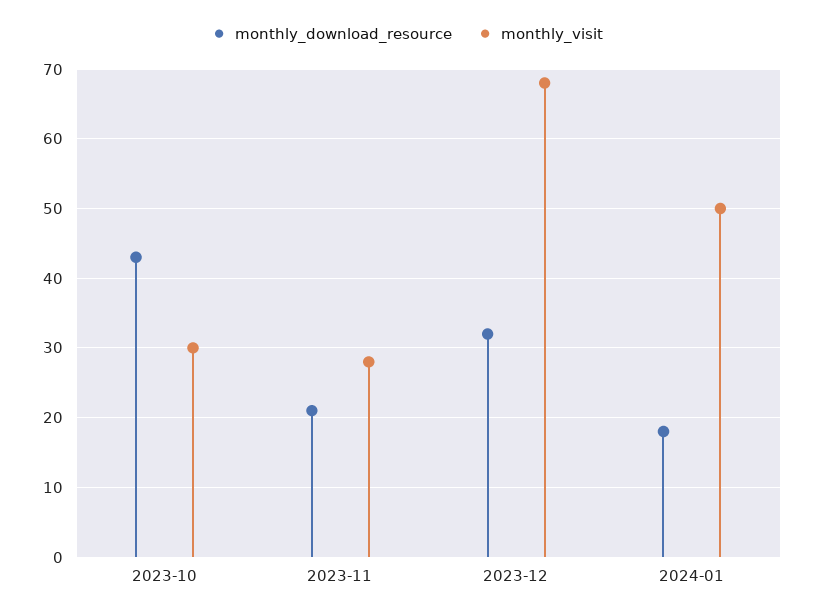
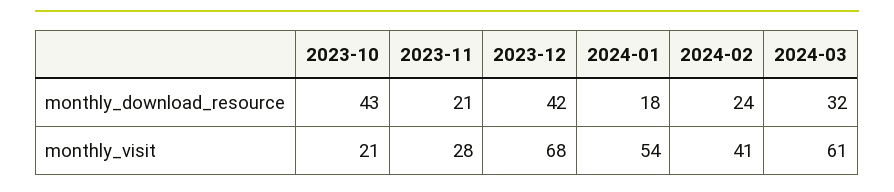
monthly_visit, 2023-10: 30 -> 21
monthly_download_resource, 2023-12: 32 -> 42
monthly_visit, 2024-01: 50 -> 54
monthly_download_resource, 2024-02: none -> 24
monthly_download_resource, 2024-03: none -> 32
monthly_visit, 2024-02: none -> 41
monthly_visit, 2024-03: none -> 61

